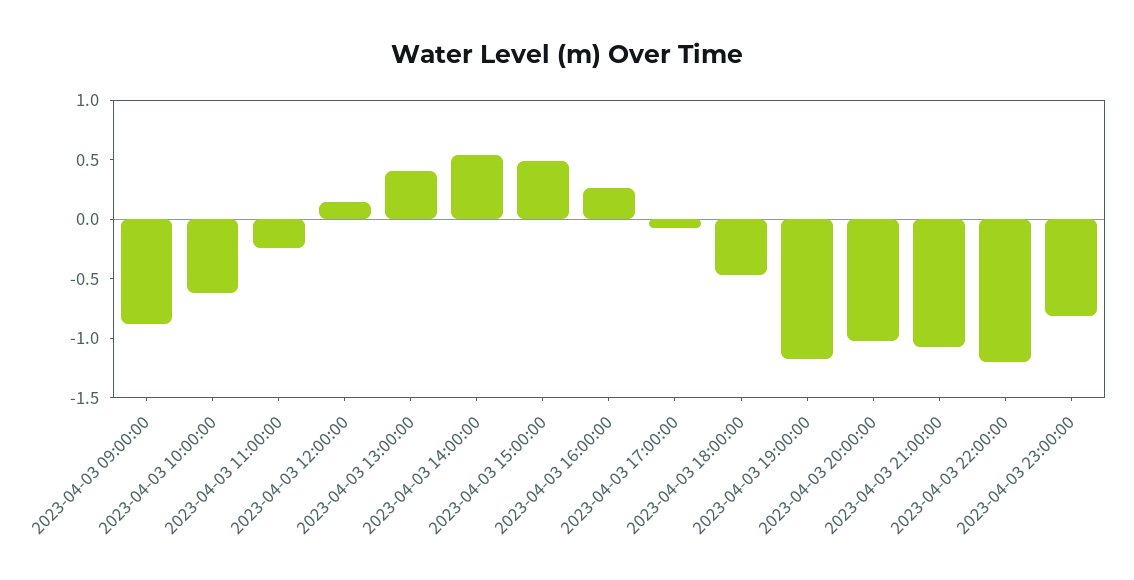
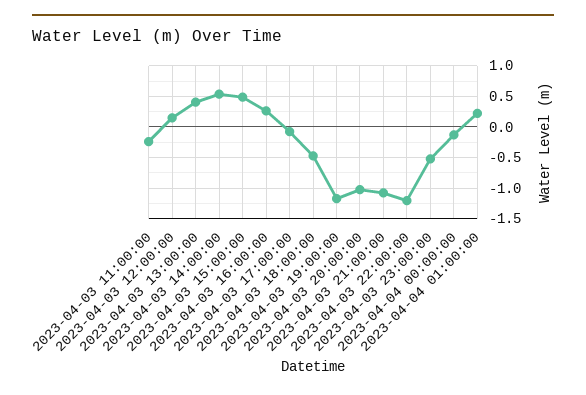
2023-04-03 09:00:00: -0.9 -> none
2023-04-03 10:00:00: -0.6 -> none
2023-04-03 23:00:00: -0.8 -> -0.5
2023-04-04 00:00:00: none -> -0.1
2023-04-04 01:00:00: none -> 0.2

